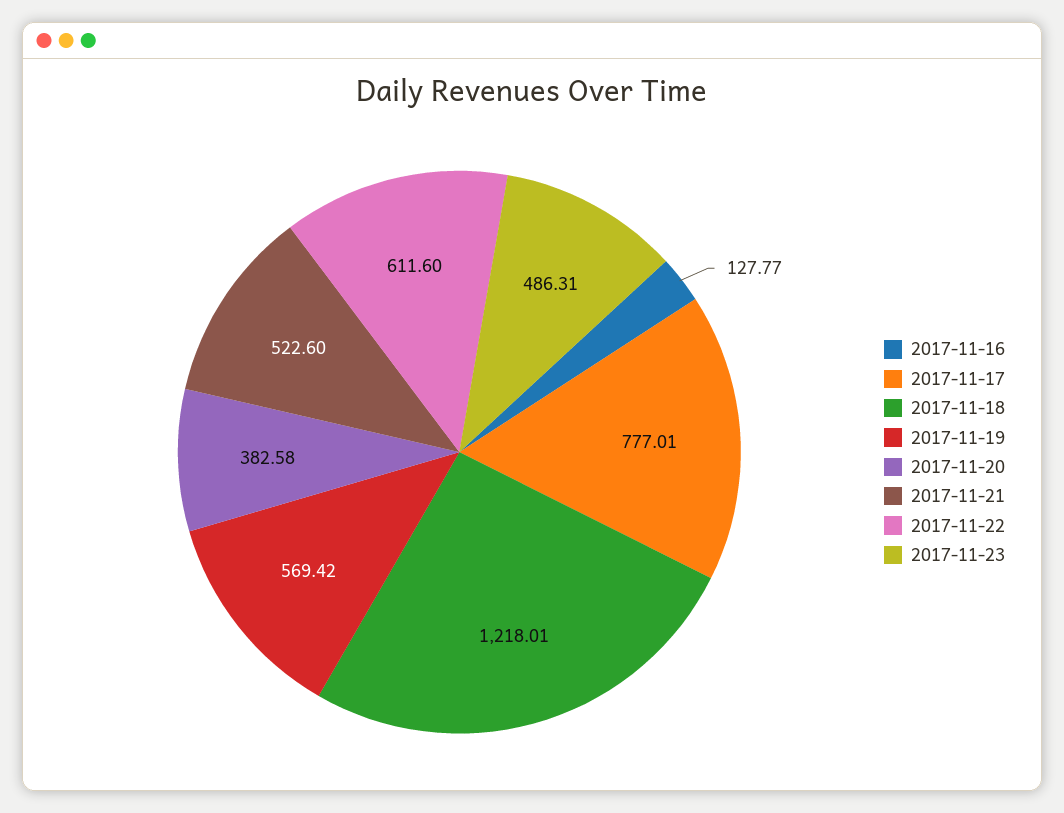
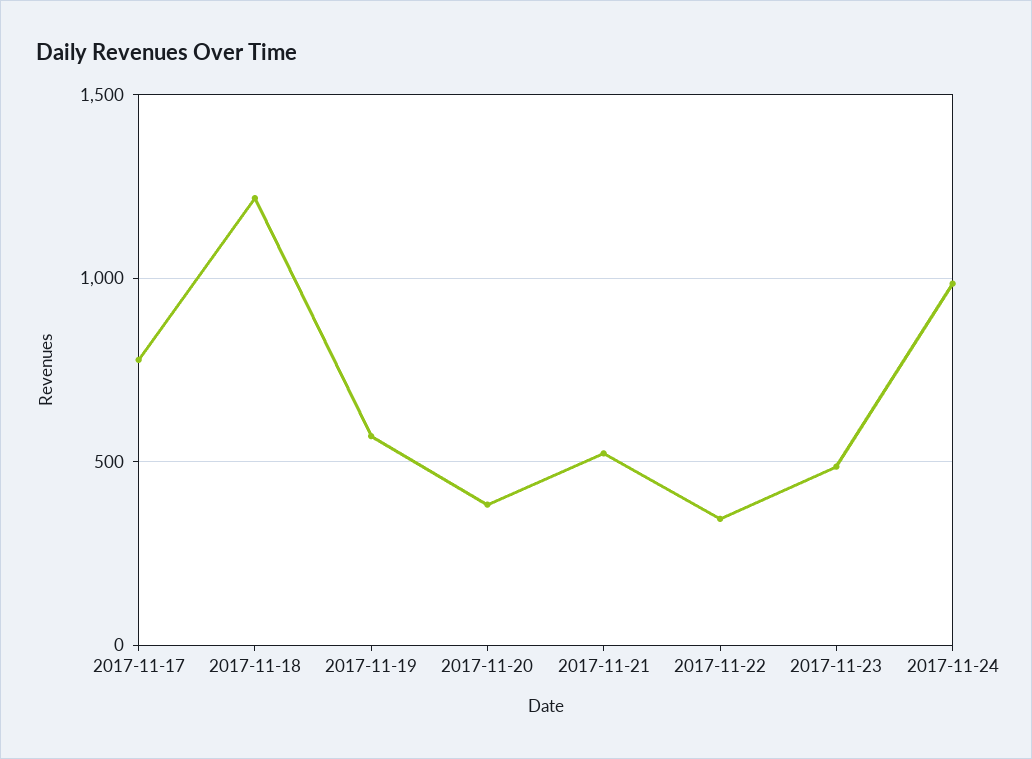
2017-11-16: 127.77 -> none
2017-11-22: 611.6 -> 350
2017-11-24: none -> 1000

